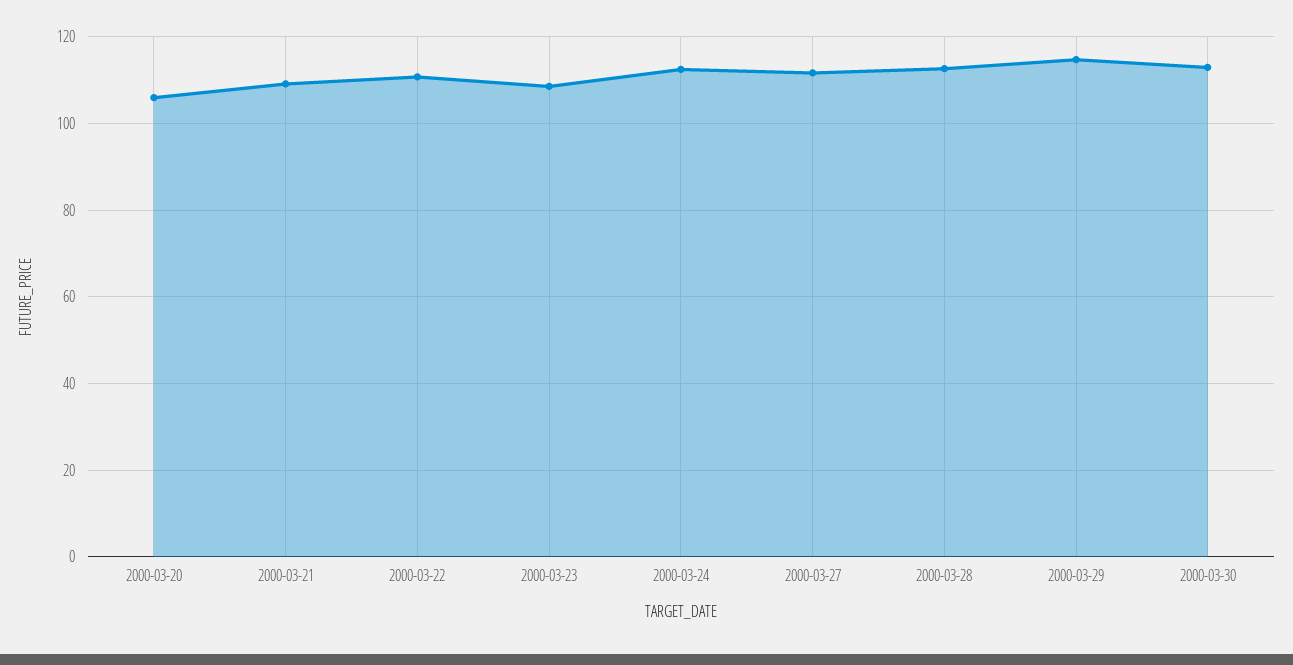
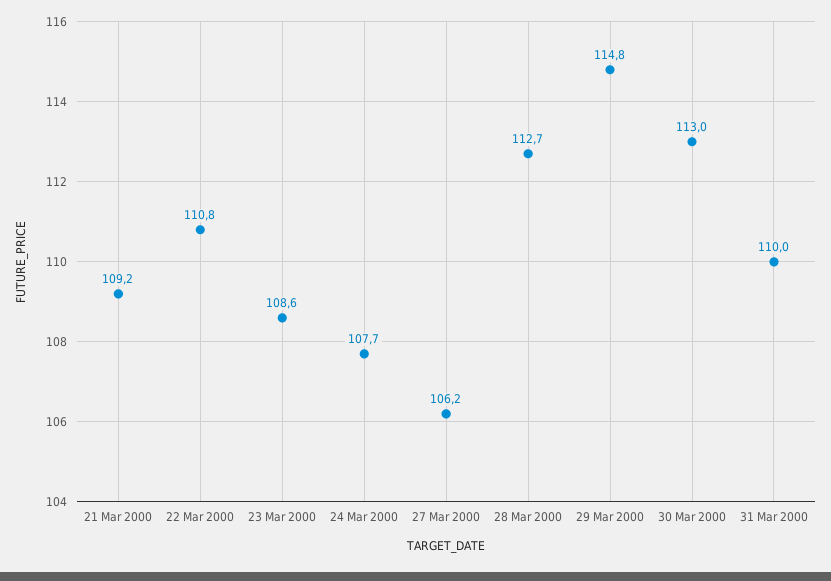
2000-03-20: 106 -> none
2000-03-24: 112 -> 107.7
2000-03-27: 112 -> 106.2
31 Mar 2000: none -> 110

